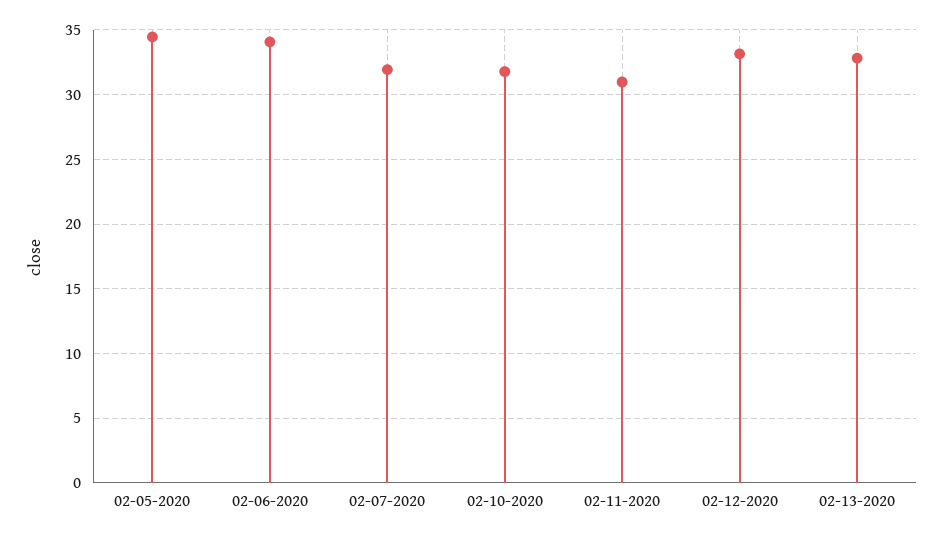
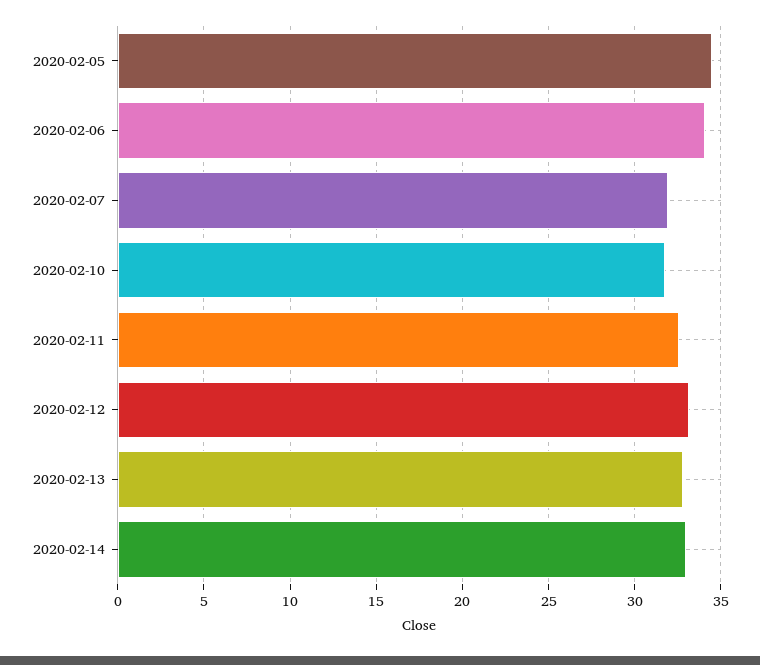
02-11-2020: 31 -> 32.5
2020-02-14: none -> 33

